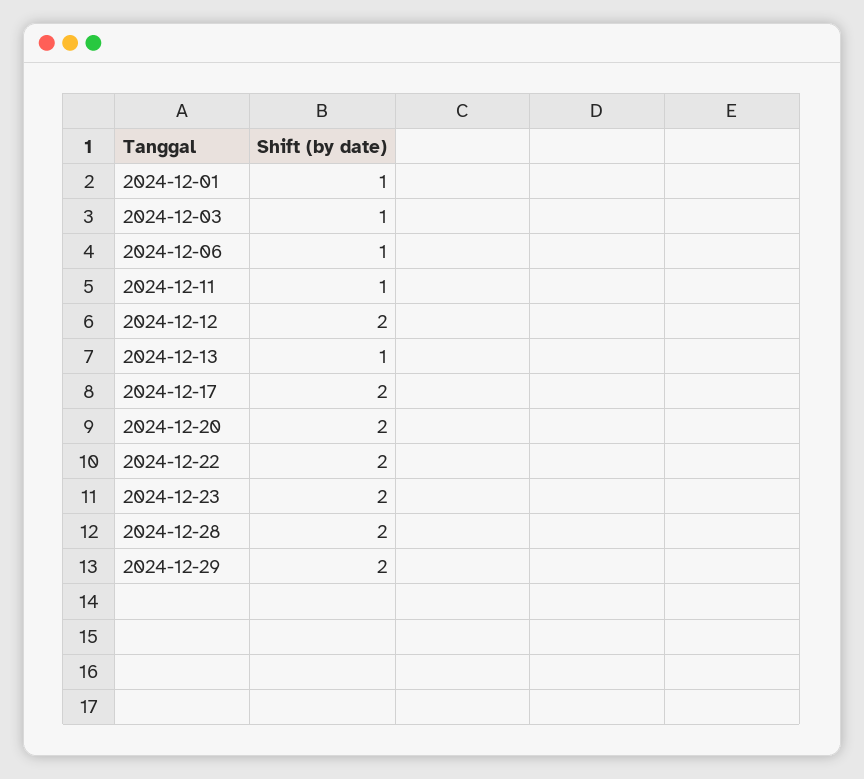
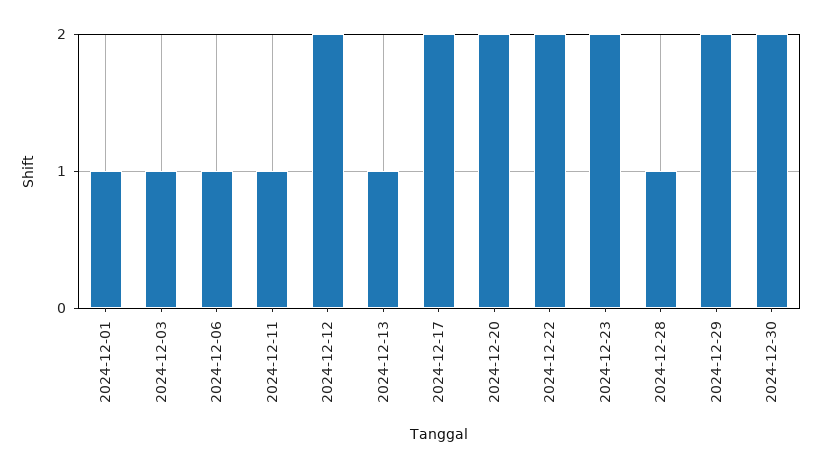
2024-12-28: 2 -> 1
2024-12-30: none -> 2

